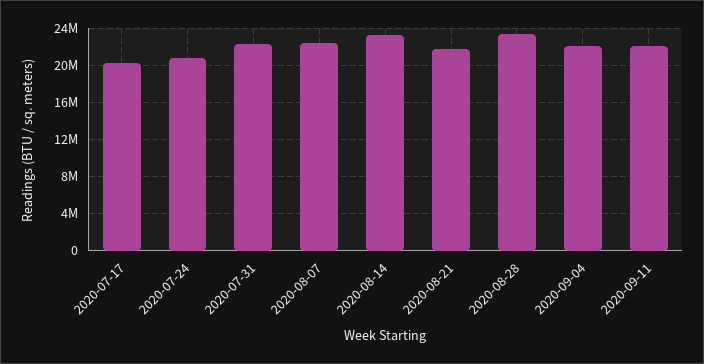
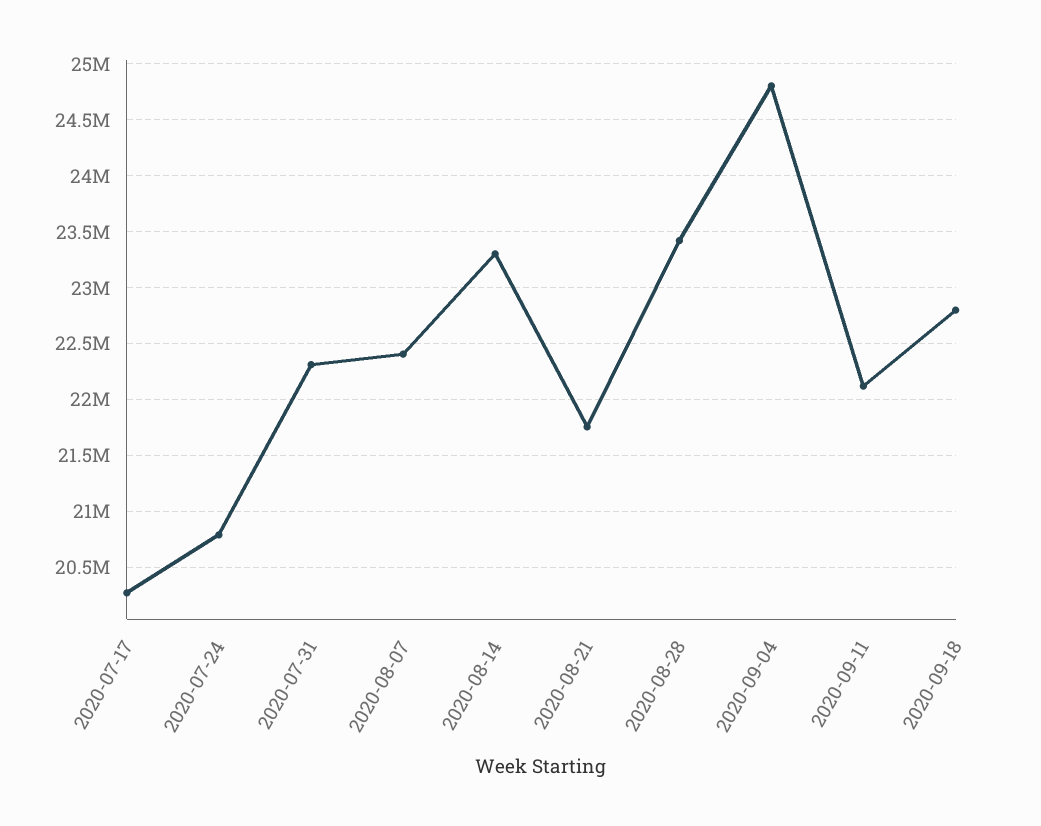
2020-09-04: 22000000 -> 24800000
2020-09-18: none -> 22800000

